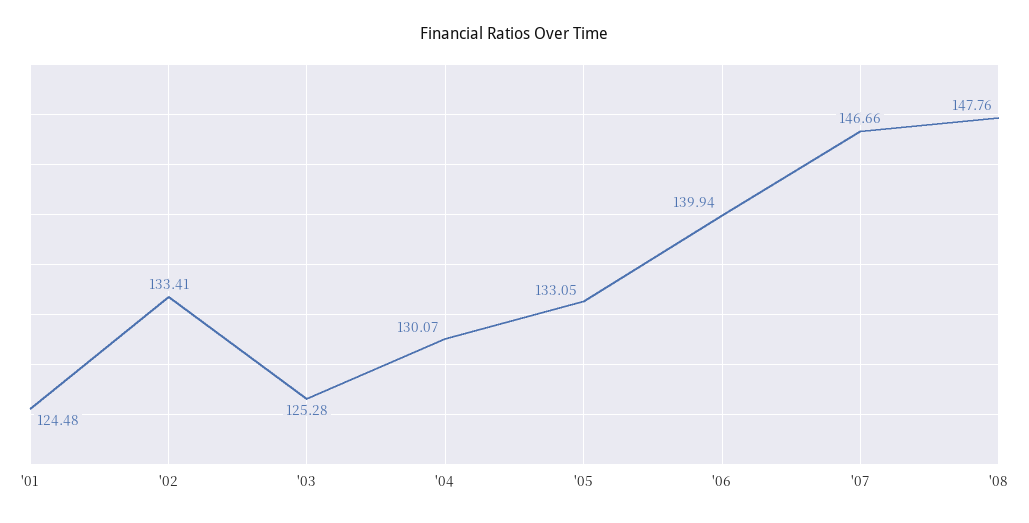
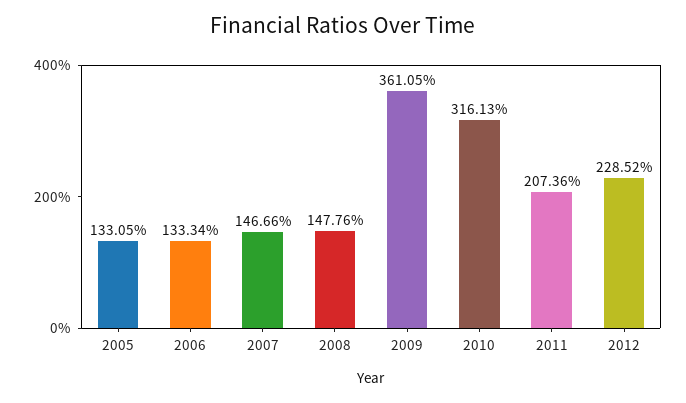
'01: 124.48 -> none
'02: 133.41 -> none
'03: 125.28 -> none
'04: 130.07 -> none
'06: 139.94 -> 133.34
2009: none -> 361.05
2010: none -> 316.13
2011: none -> 207.36
2012: none -> 228.52

